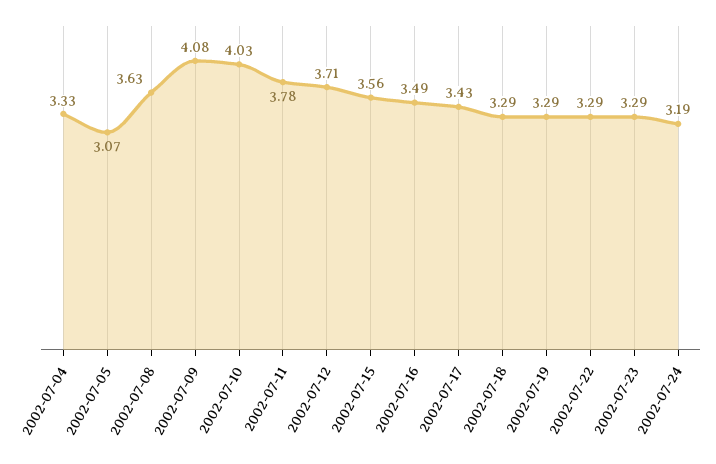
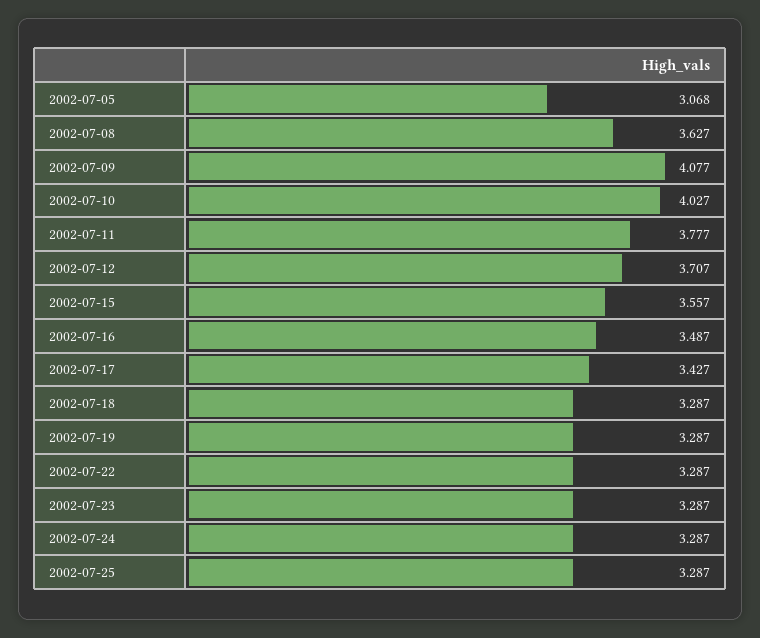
2002-07-04: 3.33 -> none
2002-07-24: 3.19 -> 3.287
2002-07-25: none -> 3.287

